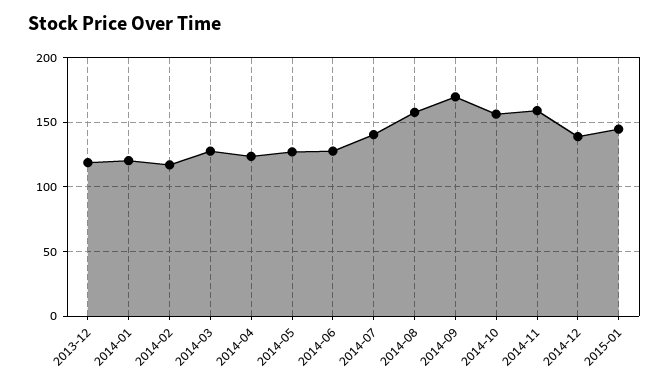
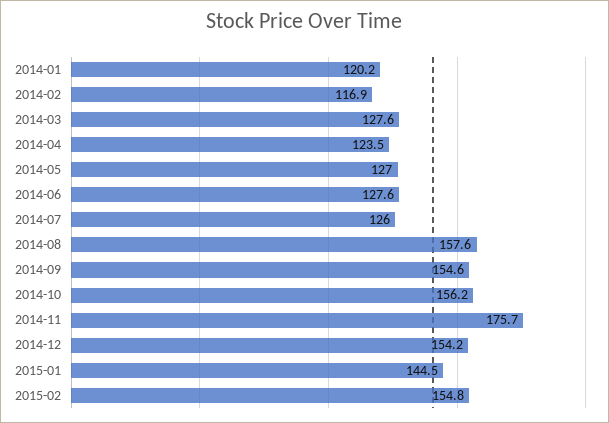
2013-12: 120 -> none
2014-07: 140 -> 126
2014-09: 170 -> 154.6
2014-11: 160 -> 175.7
2014-12: 140 -> 154.2
2015-02: none -> 154.8

